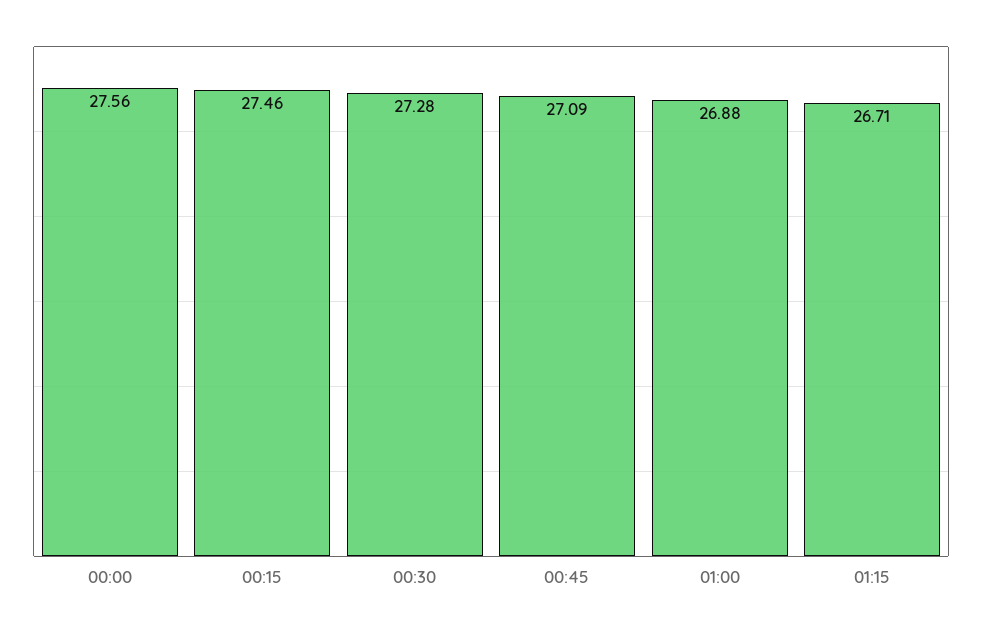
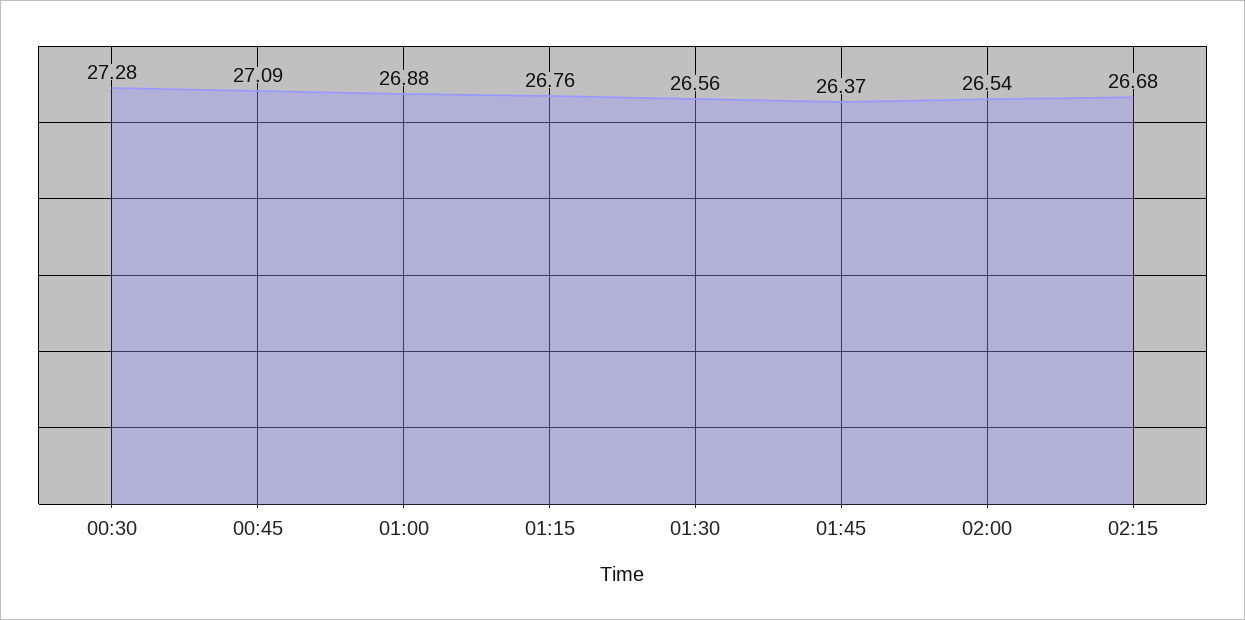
00:00: 27.56 -> none
00:15: 27.46 -> none
01:15: 26.71 -> 26.76
01:30: none -> 26.56
01:45: none -> 26.37
02:00: none -> 26.54
02:15: none -> 26.68

